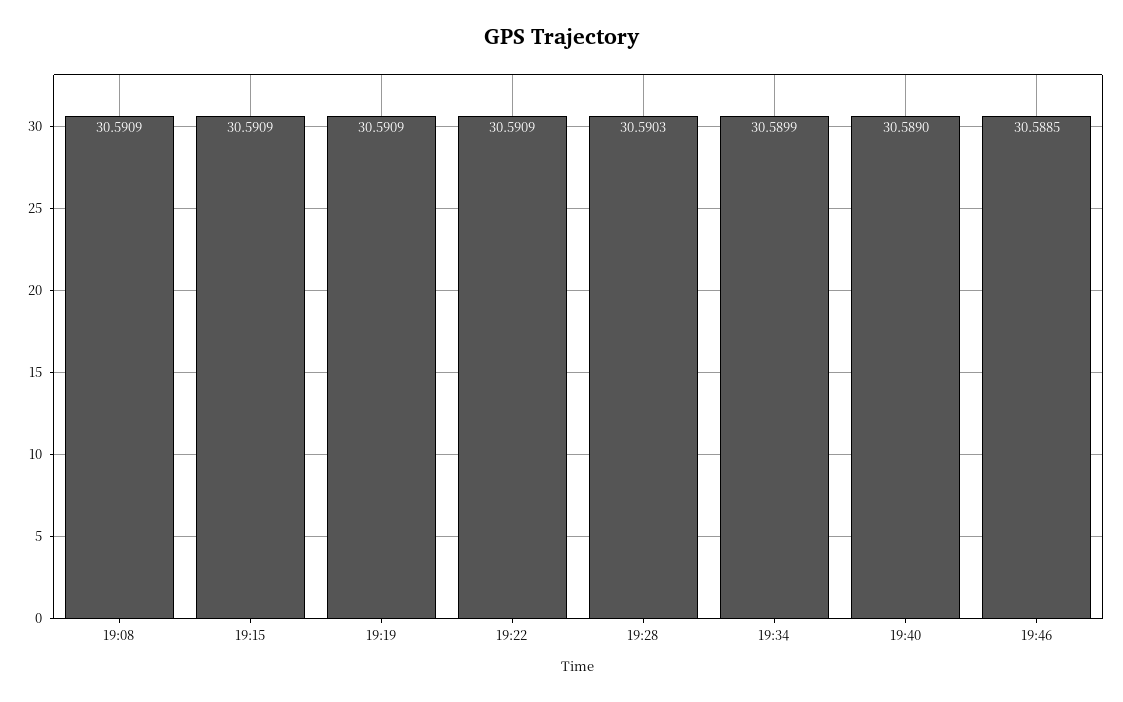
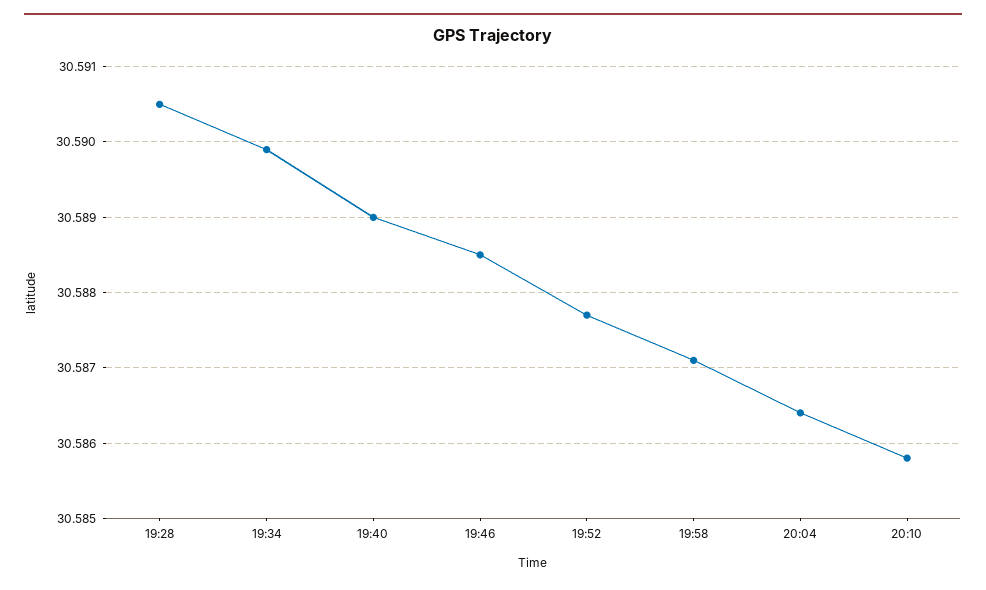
19:08: 30.5909 -> none
19:15: 30.5909 -> none
19:19: 30.5909 -> none
19:22: 30.5909 -> none
19:28: 30.5903 -> 30.5905
19:52: none -> 30.5877
19:58: none -> 30.5871
20:04: none -> 30.5864
20:10: none -> 30.5858

